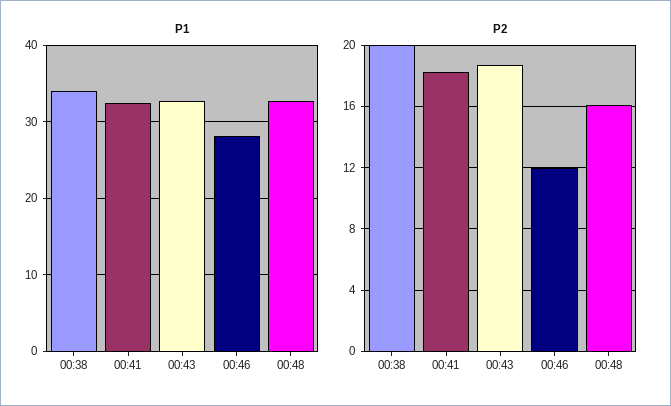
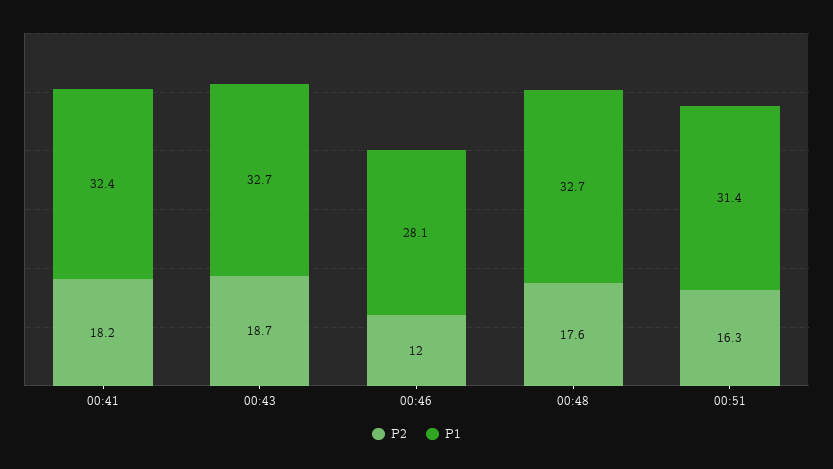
P1, 00:38: 34 -> none
P2, 00:38: 20 -> none
P2, 00:48: 16 -> 17.6
P2, 00:51: none -> 16.3
P1, 00:51: none -> 31.4

